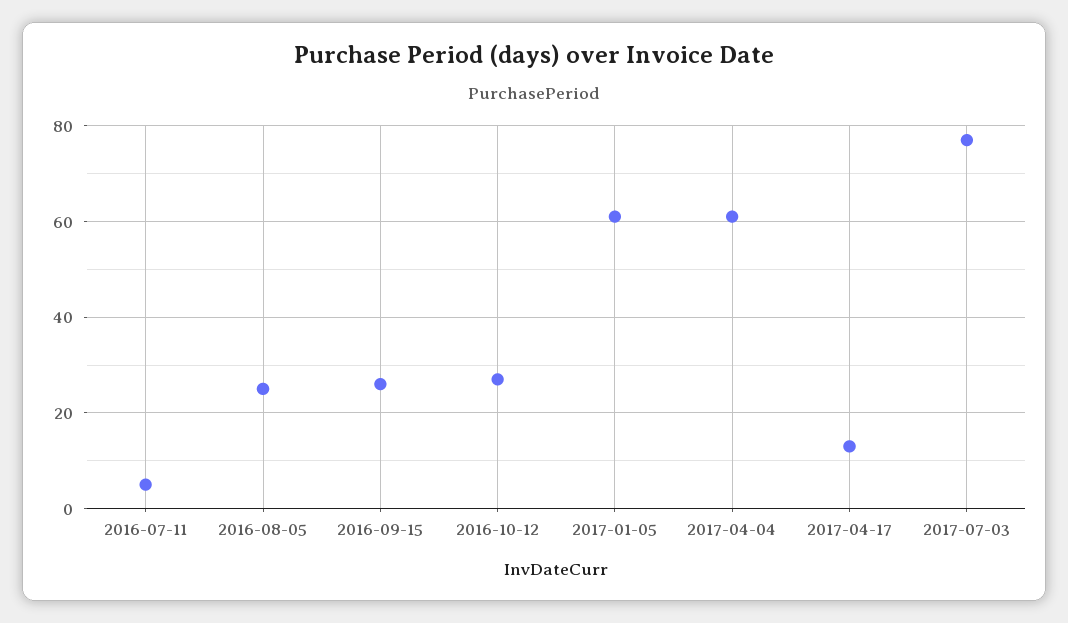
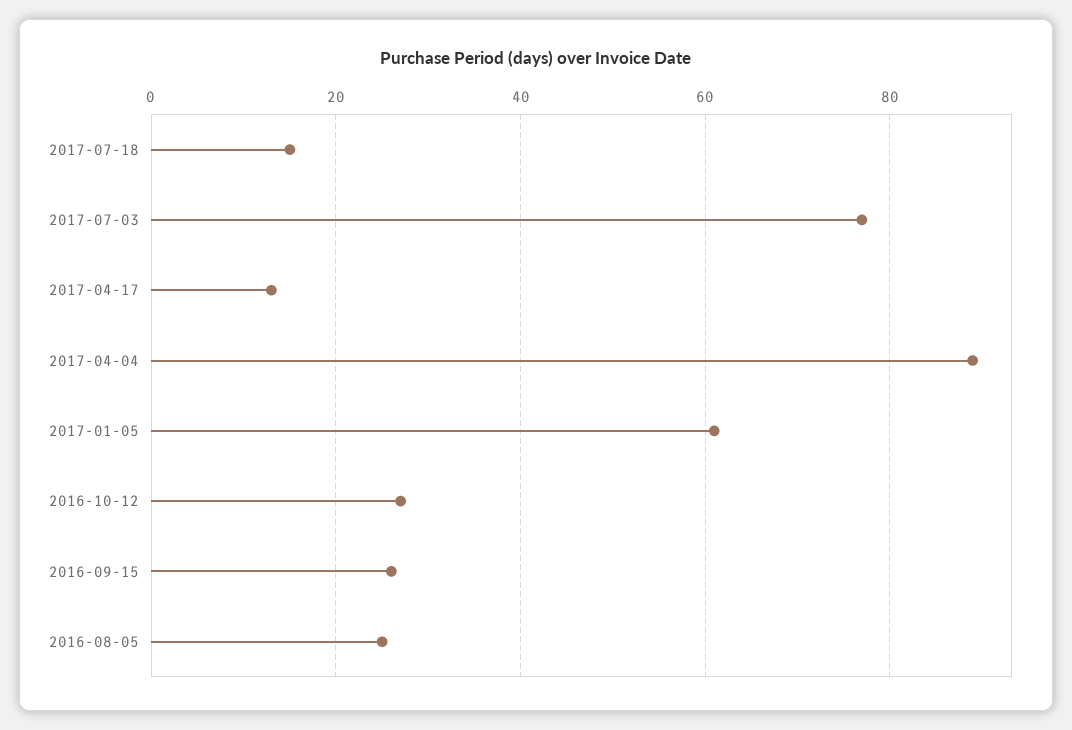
2016-07-11: 5 -> none
2017-04-04: 60 -> 90
2017-07-18: none -> 15

